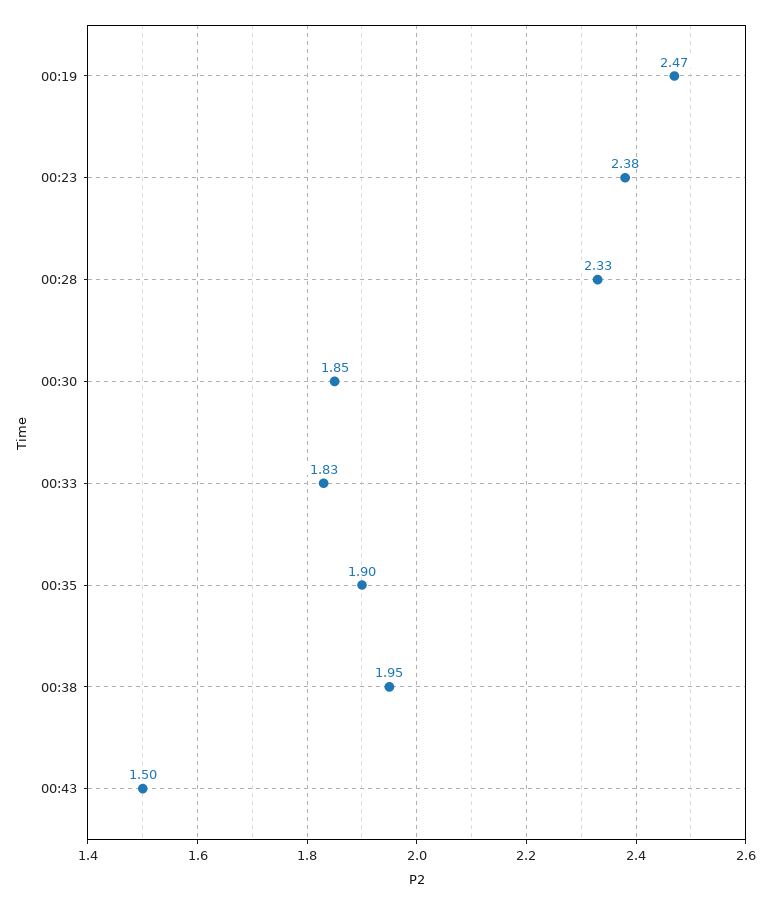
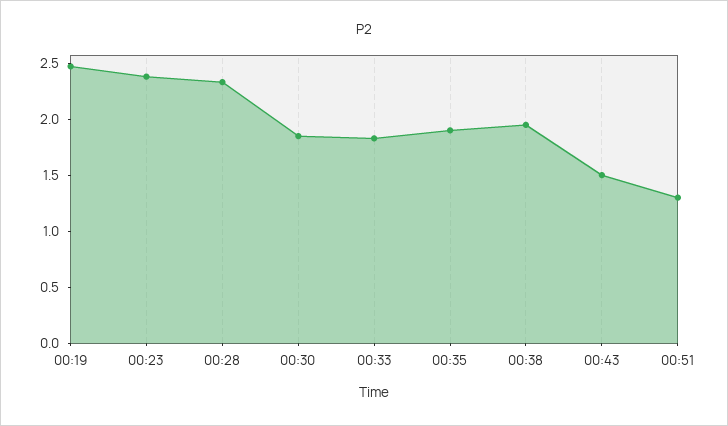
00:51: none -> 1.3

